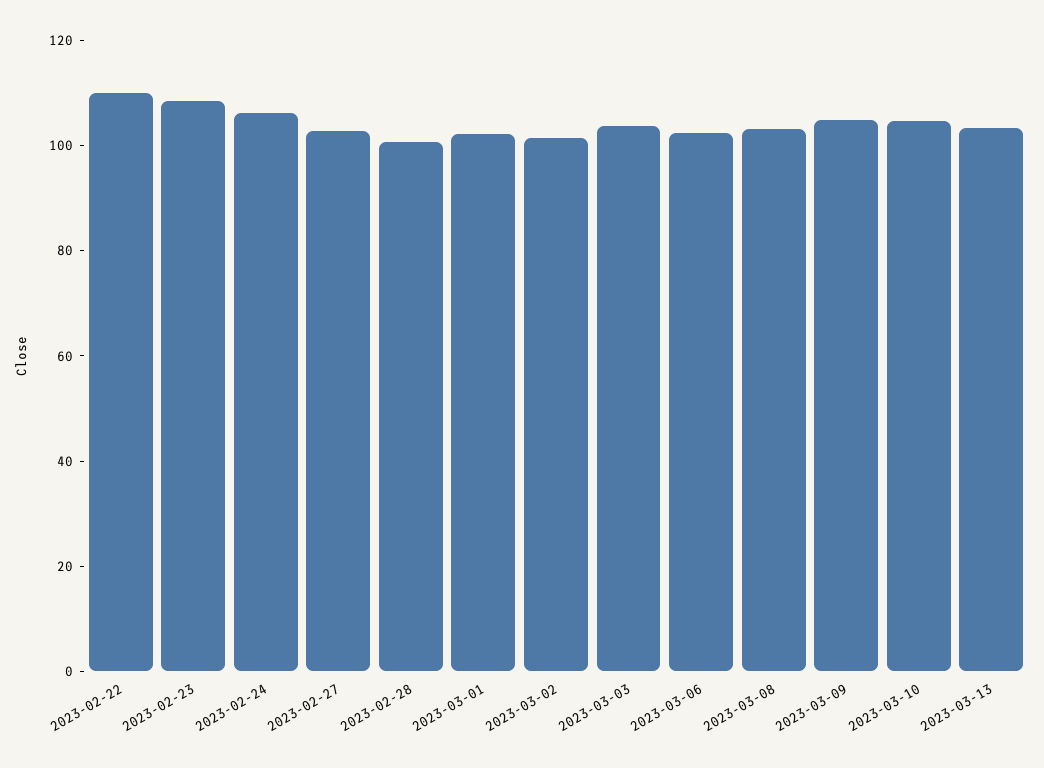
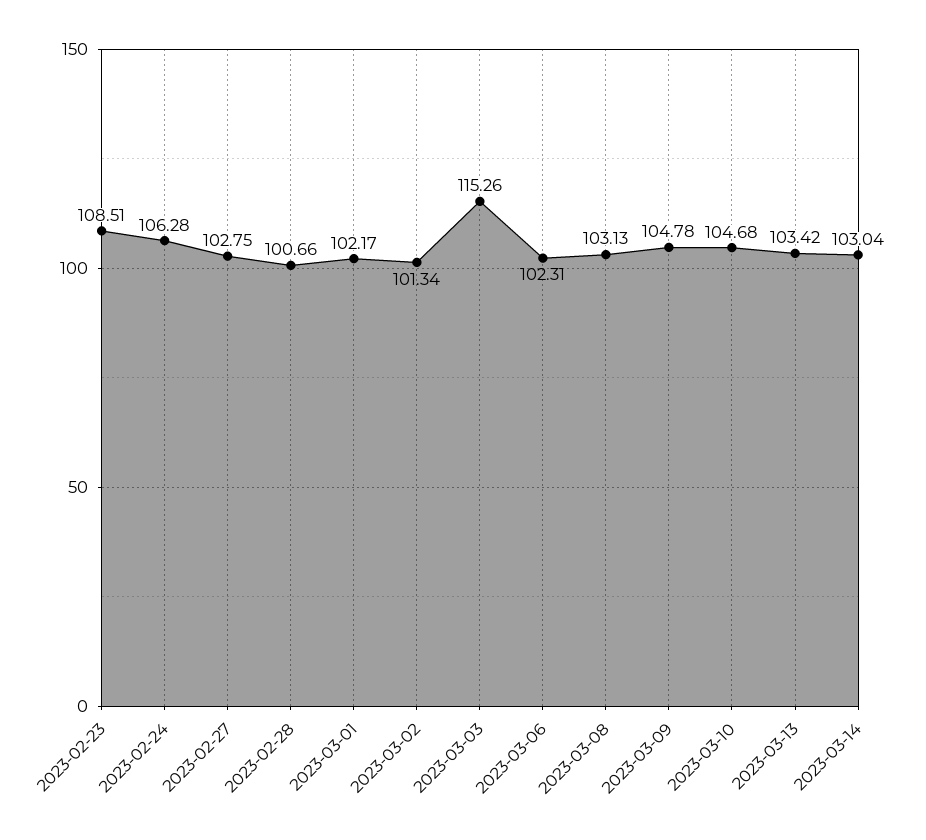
2023-02-22: 110 -> none
2023-03-03: 105 -> 115.26
2023-03-14: none -> 103.04

